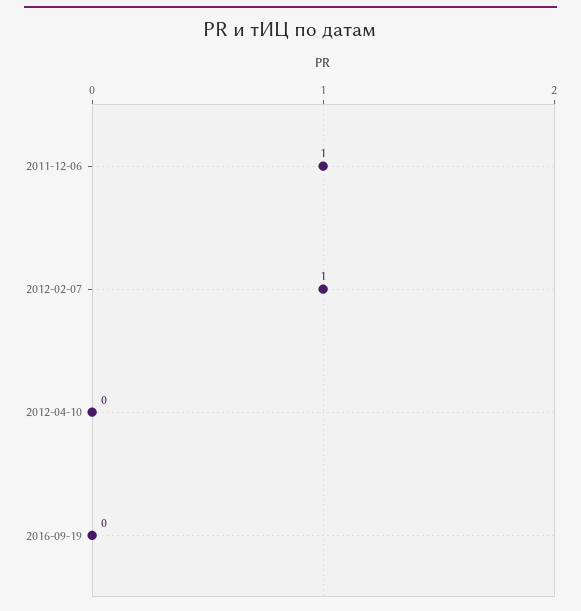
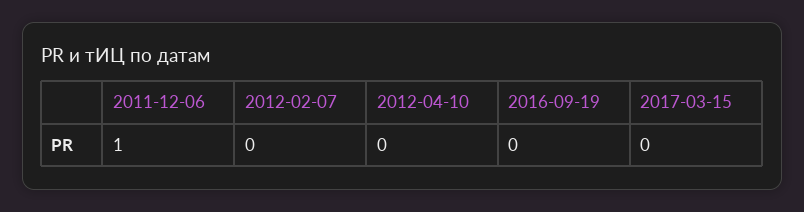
2012-02-07: 1 -> 0
2017-03-15: none -> 0

